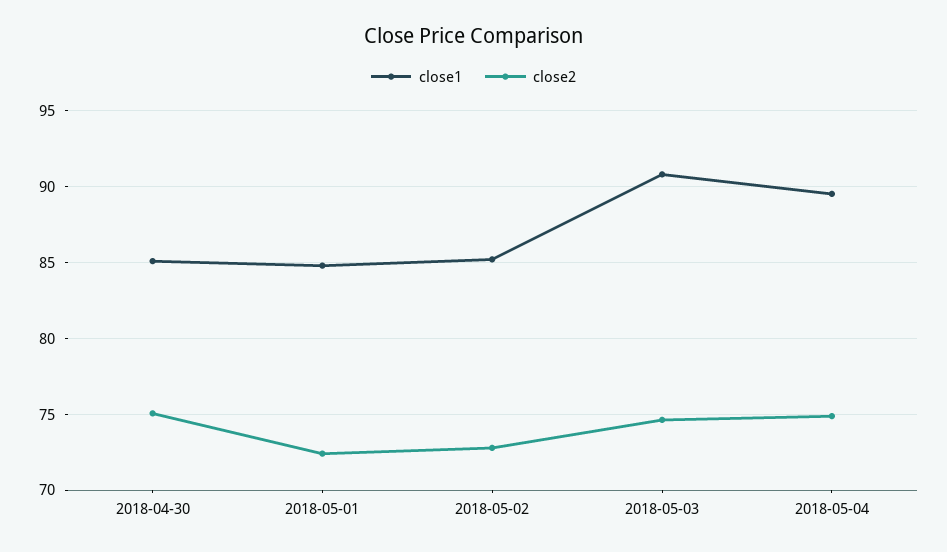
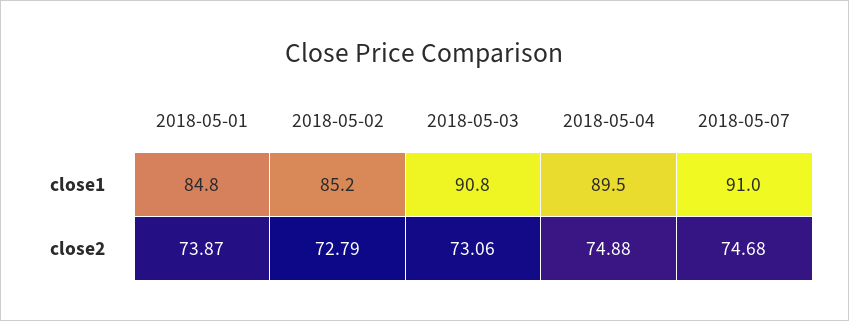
close1, 2018-04-30: 85 -> none
close2, 2018-04-30: 75 -> none
close2, 2018-05-01: 72.5 -> 73.87
close2, 2018-05-03: 74.5 -> 73.06
close1, 2018-05-07: none -> 91
close2, 2018-05-07: none -> 74.68

